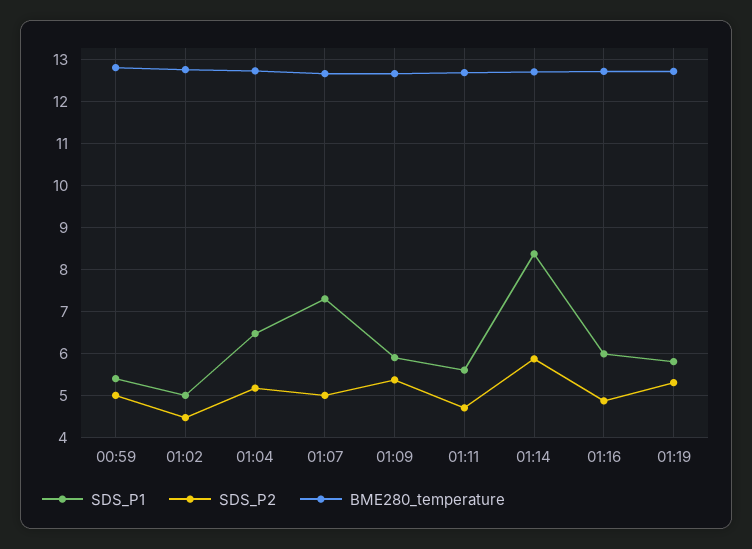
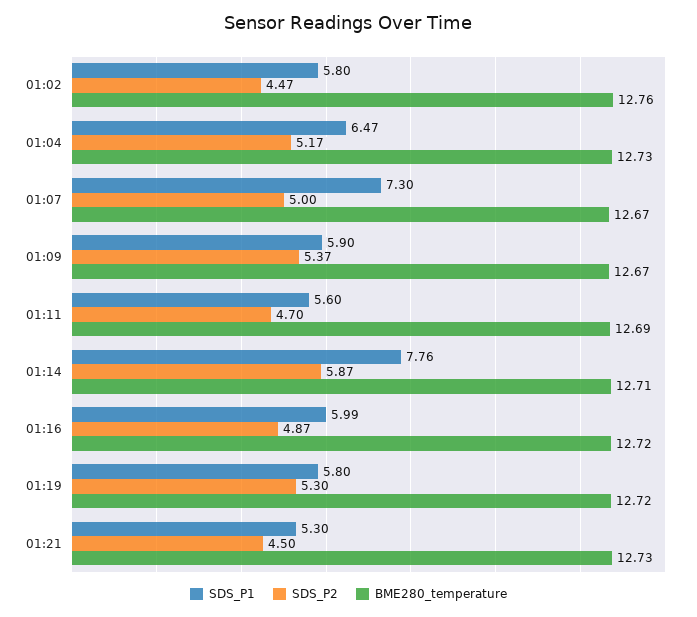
SDS_P1, 00:59: 5.4 -> none
SDS_P2, 00:59: 5 -> none
BME280_temperature, 00:59: 12.8 -> none
SDS_P1, 01:02: 5 -> 5.8
SDS_P1, 01:14: 8.4 -> 7.76
SDS_P1, 01:21: none -> 5.3
SDS_P2, 01:21: none -> 4.5
BME280_temperature, 01:21: none -> 12.73

